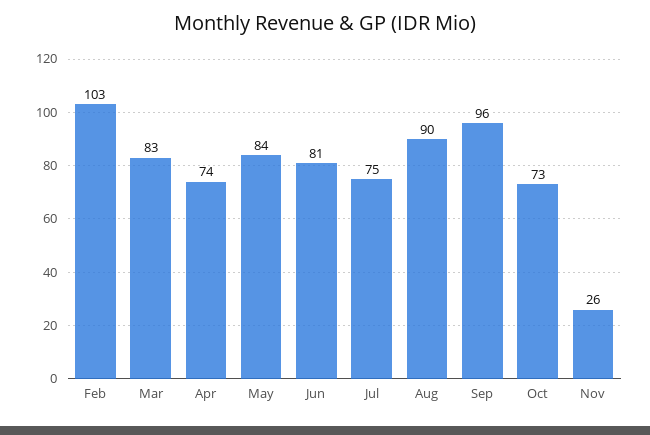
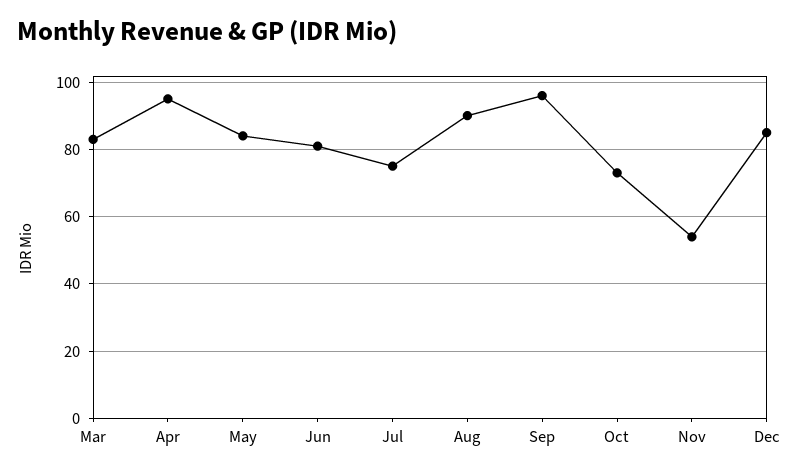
Feb: 103 -> none
Apr: 74 -> 95
Nov: 26 -> 55
Dec: none -> 85

